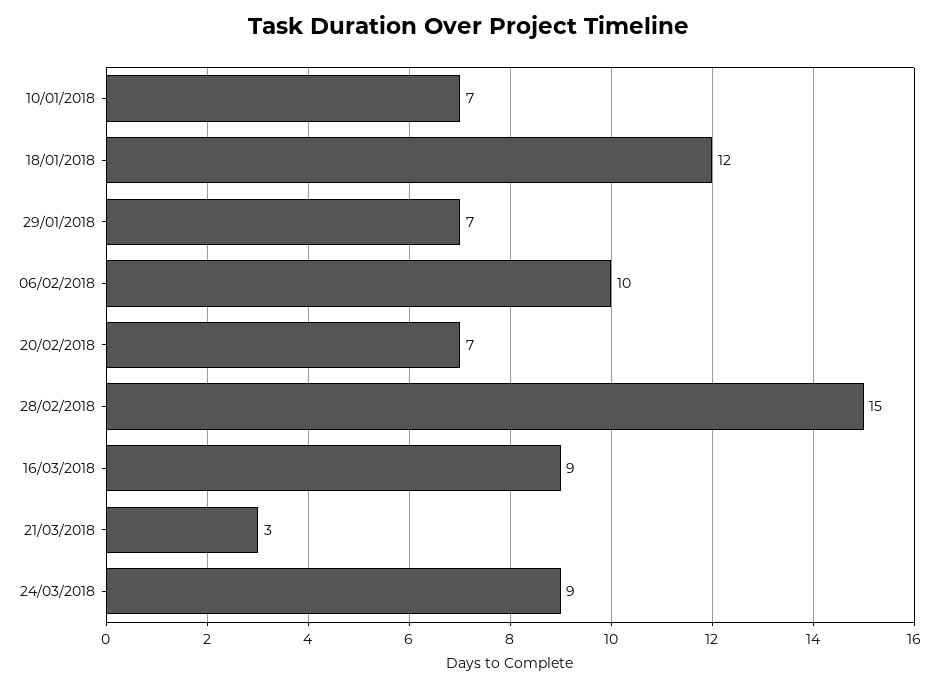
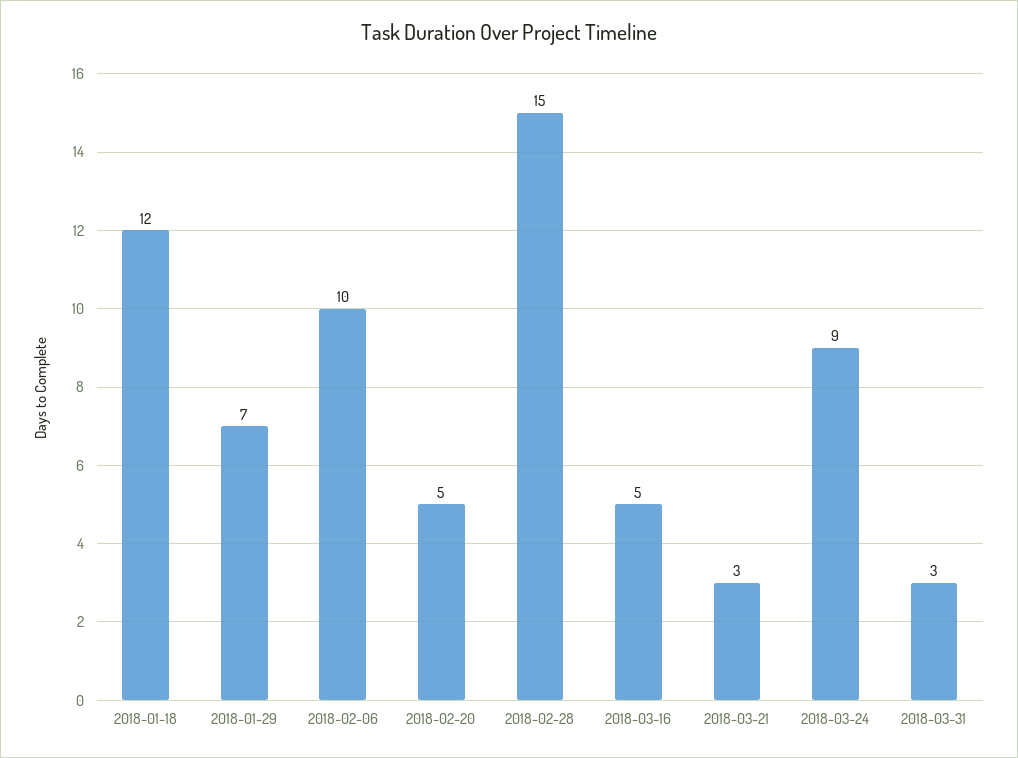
10/01/2018: 7 -> none
20/02/2018: 7 -> 5
16/03/2018: 9 -> 5
2018-03-31: none -> 3

